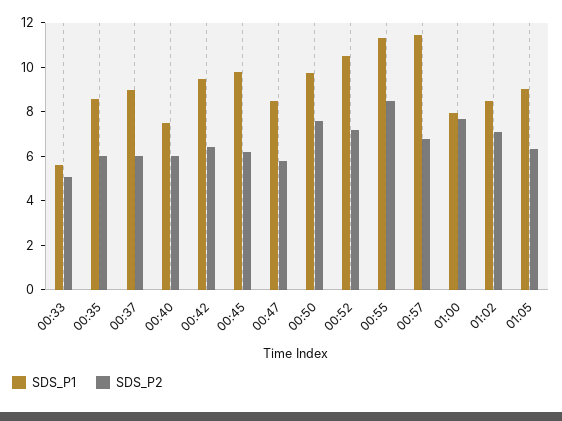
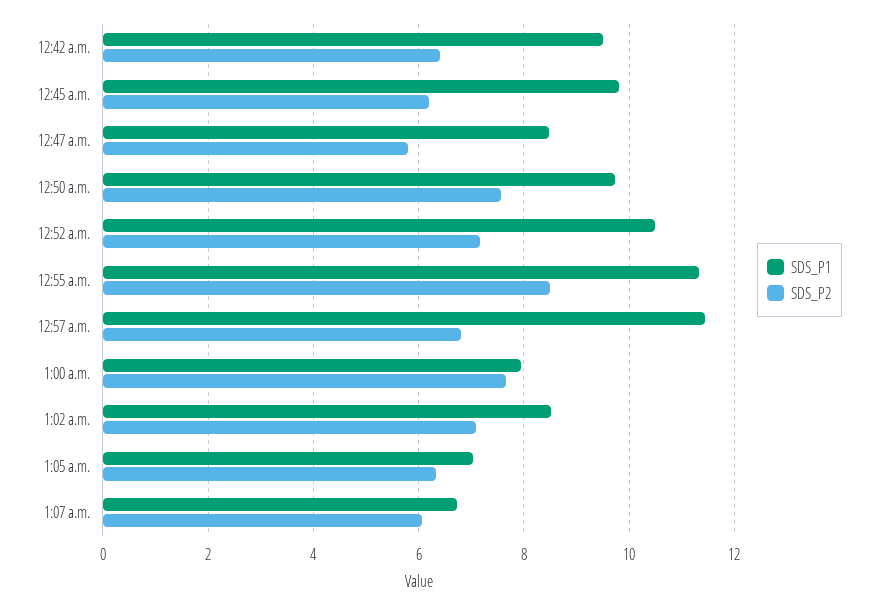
SDS_P1, 00:33: 5.5 -> none
SDS_P2, 00:33: 5 -> none
SDS_P1, 00:35: 8.5 -> none
SDS_P2, 00:35: 6 -> none
SDS_P1, 00:37: 9 -> none
SDS_P2, 00:37: 6 -> none
SDS_P1, 00:40: 7.5 -> none
SDS_P2, 00:40: 6 -> none
SDS_P1, 01:05: 9 -> 7
SDS_P1, 1:07 a.m.: none -> 6.8
SDS_P2, 1:07 a.m.: none -> 6

